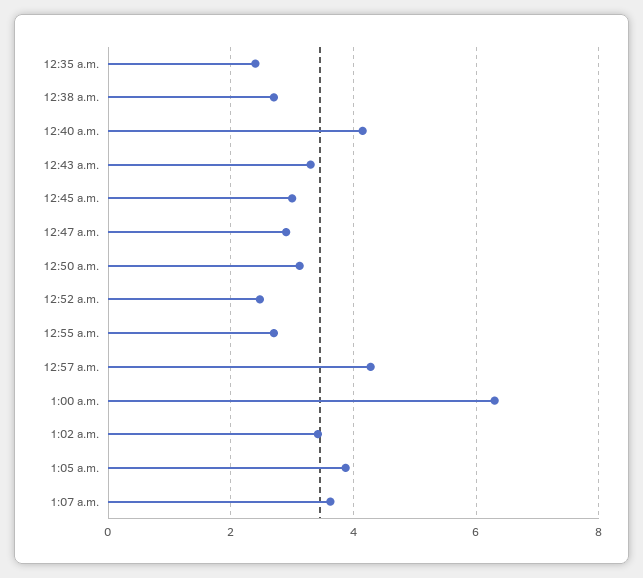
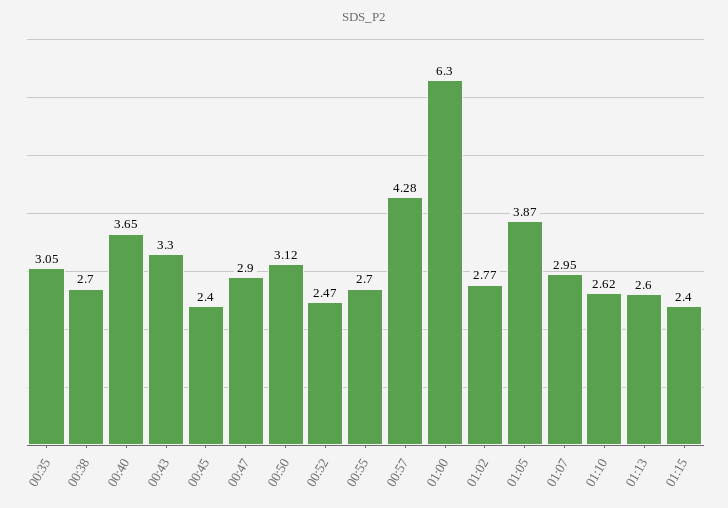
12:35 a.m.: 2.4 -> 3.05
12:40 a.m.: 4.2 -> 3.65
12:45 a.m.: 3 -> 2.4
1:02 a.m.: 3.4 -> 2.77
1:07 a.m.: 3.6 -> 2.95
01:10: none -> 2.62
01:13: none -> 2.6
01:15: none -> 2.4

